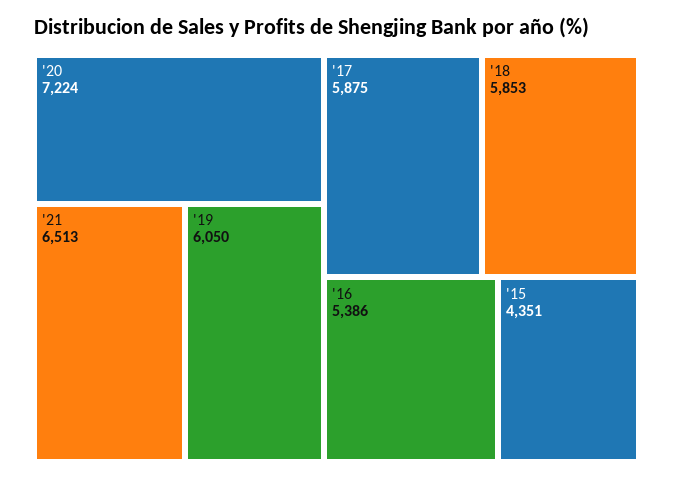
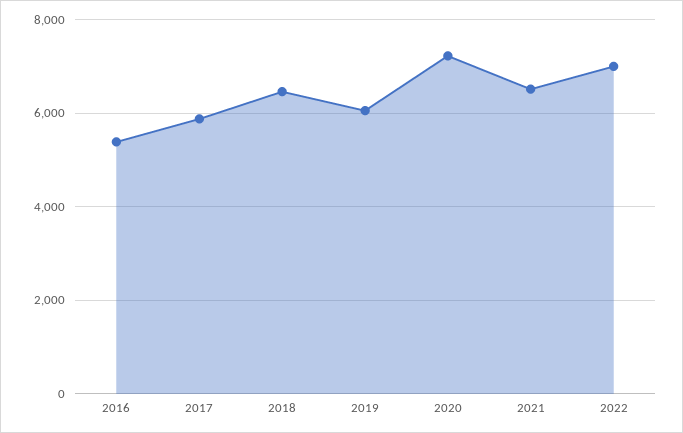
'18: 5853 -> 6400
'15: 4351 -> none
2022: none -> 7000

